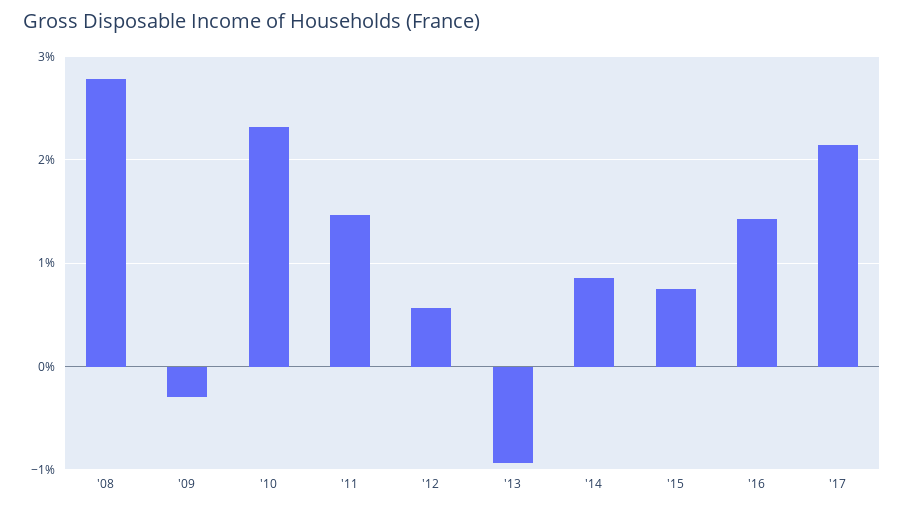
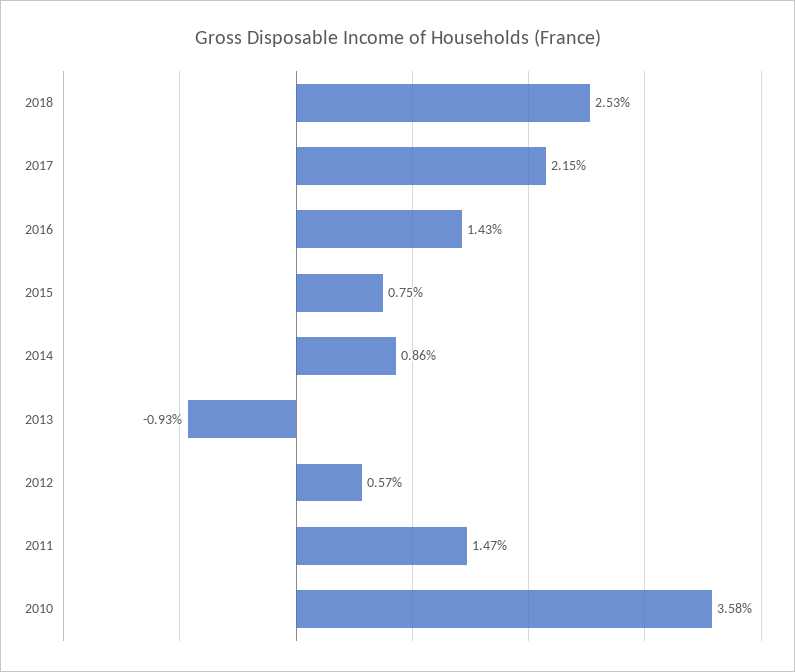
'08: 2.8 -> none
'09: -0.3 -> none
'10: 2.3 -> 3.58
2018: none -> 2.53

